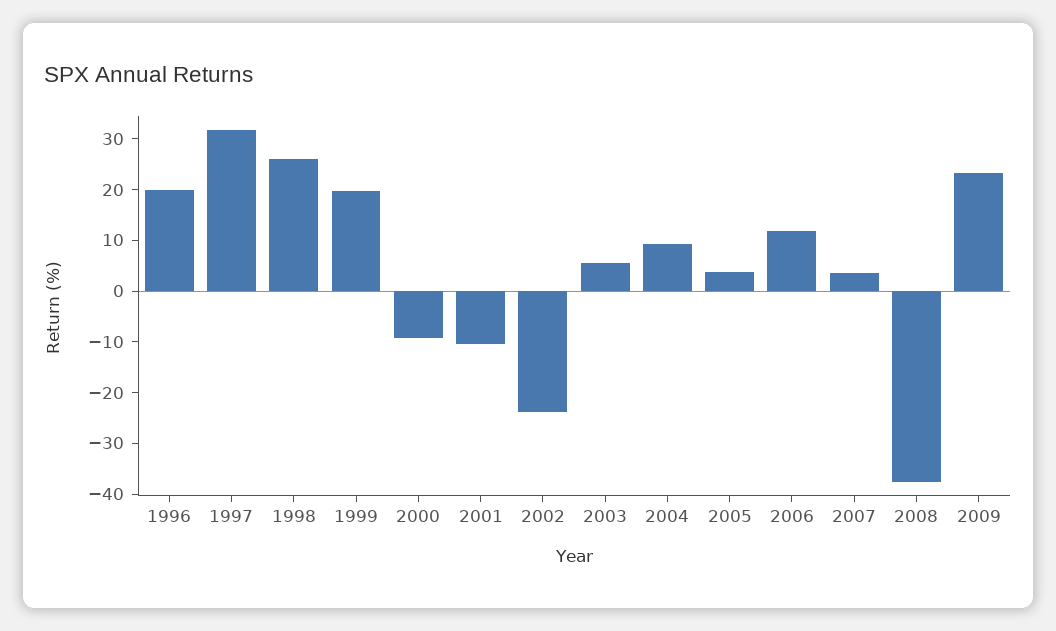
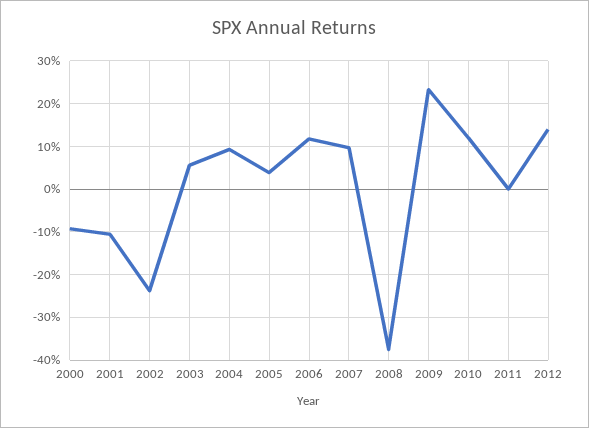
1996: 20 -> none
1997: 32 -> none
1998: 26 -> none
1999: 20 -> none
2007: 4 -> 10
2010: none -> 12
2011: none -> 0
2012: none -> 14

